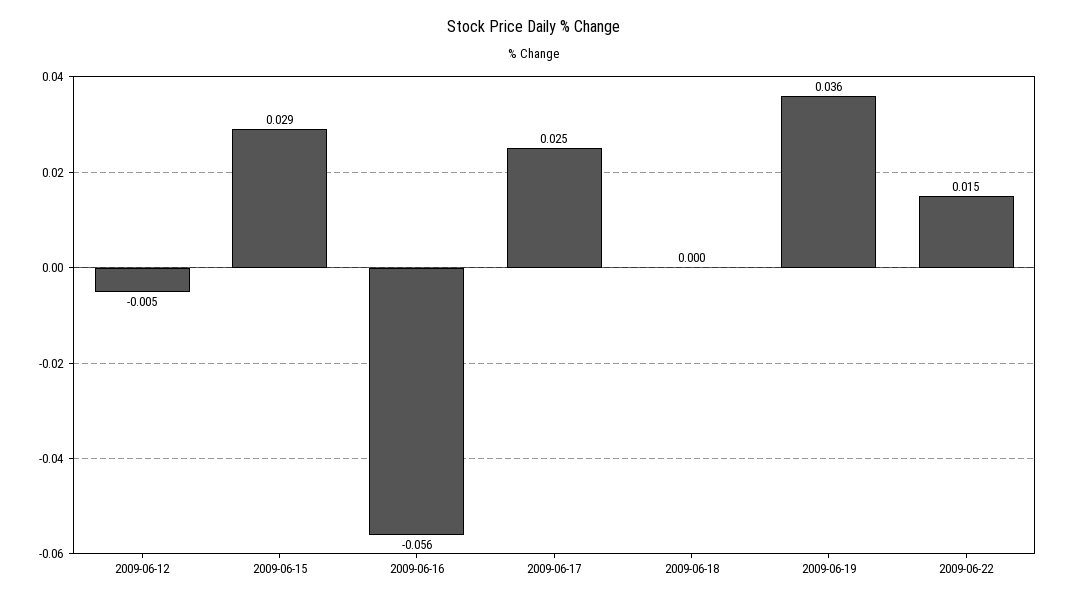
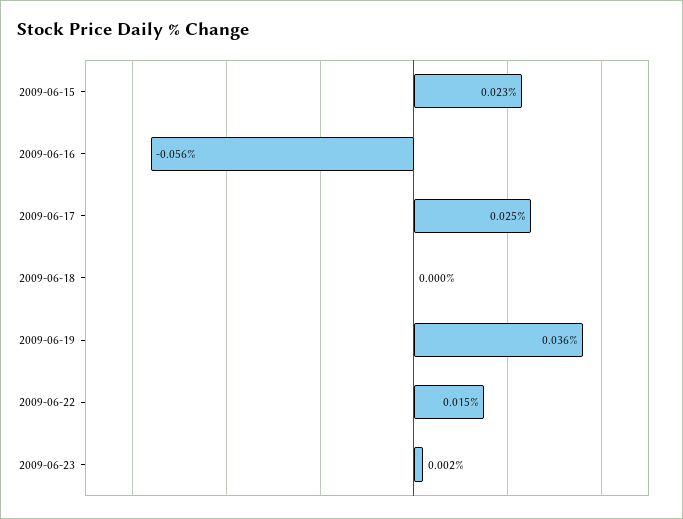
2009-06-12: -0.005 -> none
2009-06-15: 0.029 -> 0.023
2009-06-23: none -> 0.002

